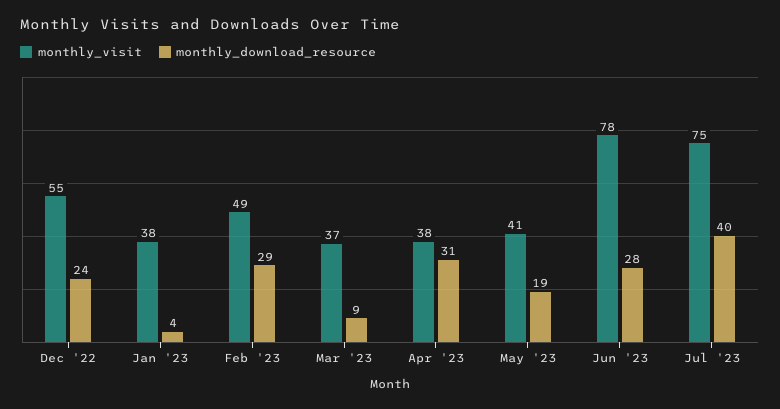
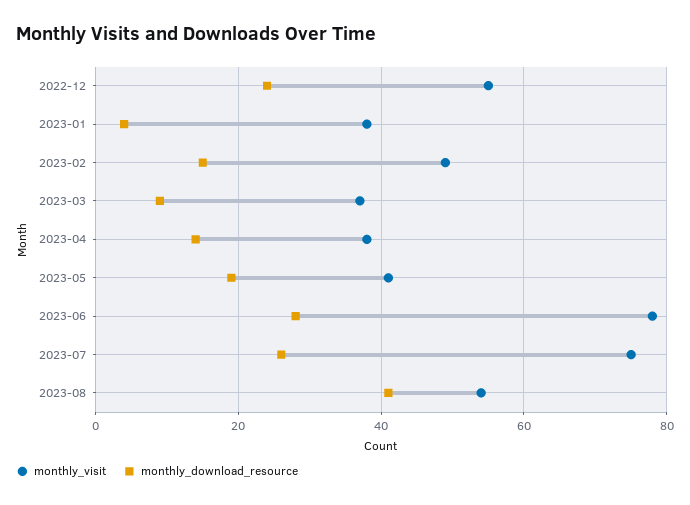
monthly_download_resource, Feb '23: 29 -> 15
monthly_download_resource, Apr '23: 31 -> 15
monthly_download_resource, Jul '23: 40 -> 25
monthly_visit, 2023-08: none -> 55
monthly_download_resource, 2023-08: none -> 40

